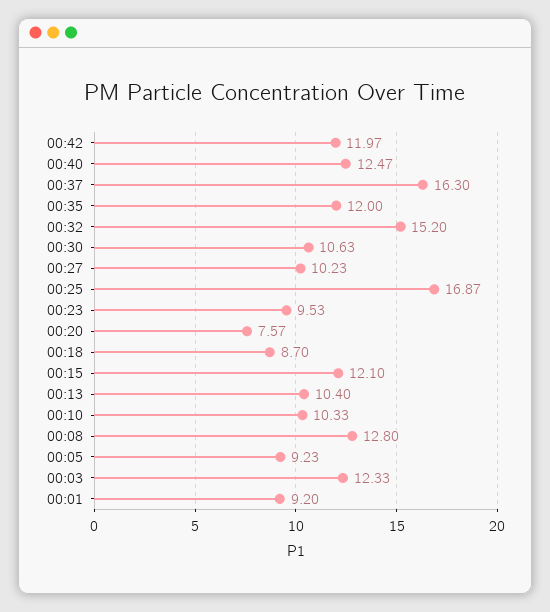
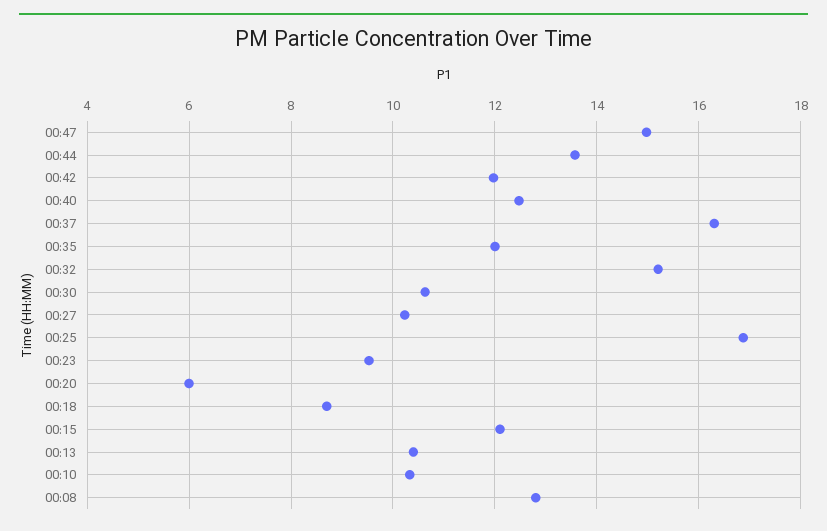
00:20: 7.57 -> 6
00:05: 9.23 -> none
00:03: 12.33 -> none
00:01: 9.2 -> none
00:47: none -> 15
00:44: none -> 13.6

